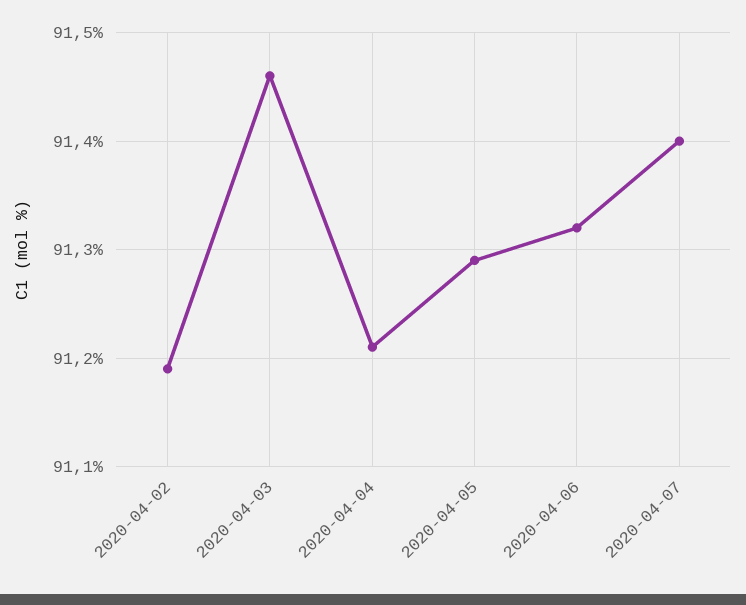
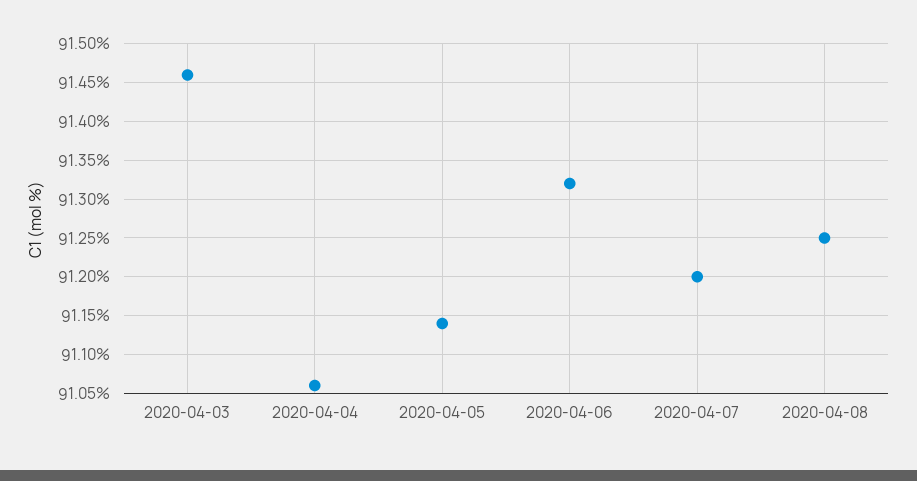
2020-04-02: 91.19 -> none
2020-04-04: 91.21 -> 91.06
2020-04-05: 91.29 -> 91.14
2020-04-07: 91.4 -> 91.2
2020-04-08: none -> 91.25

